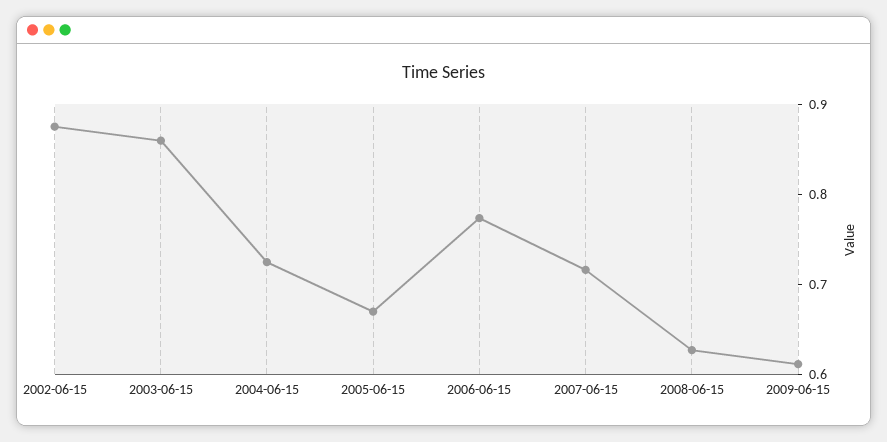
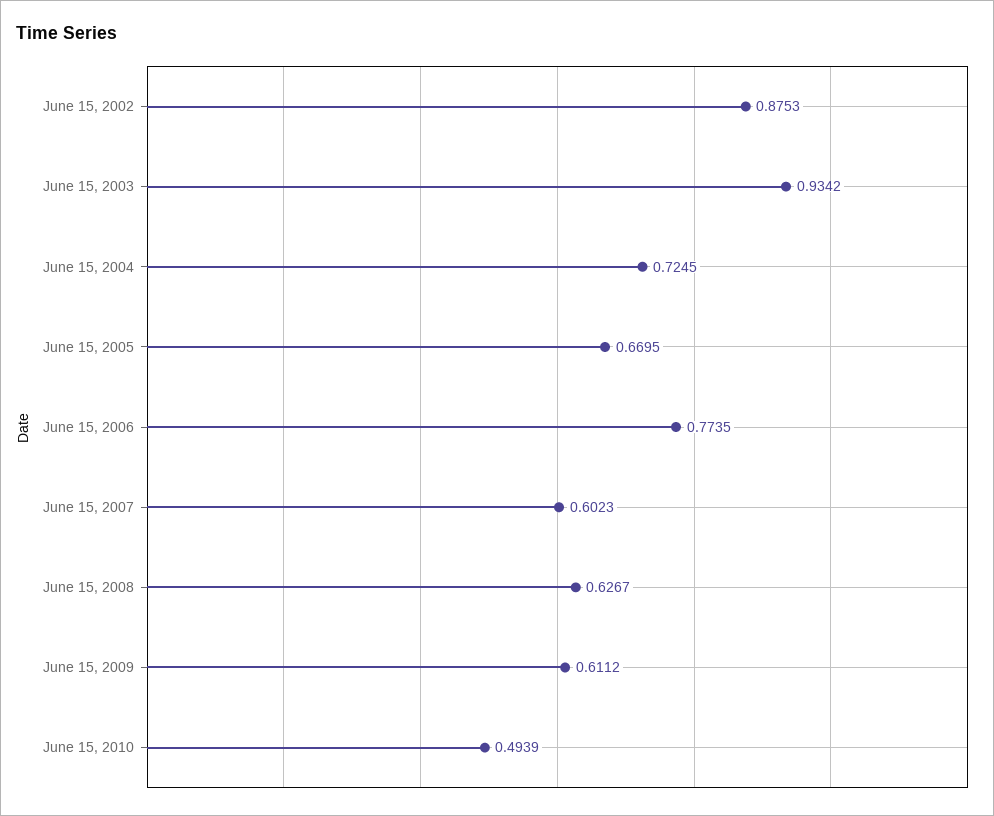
2003-06-15: 0.86 -> 0.9342
2007-06-15: 0.72 -> 0.6023
June 15, 2010: none -> 0.4939

